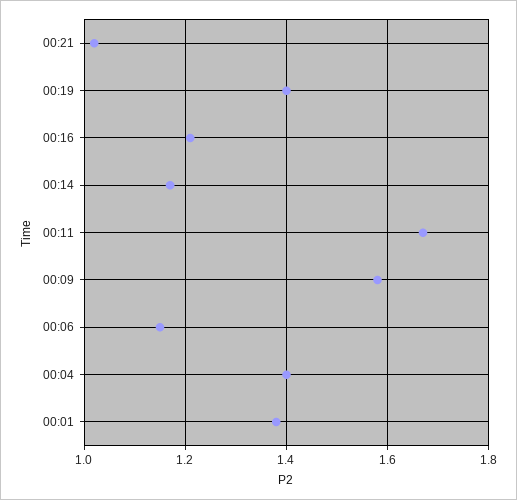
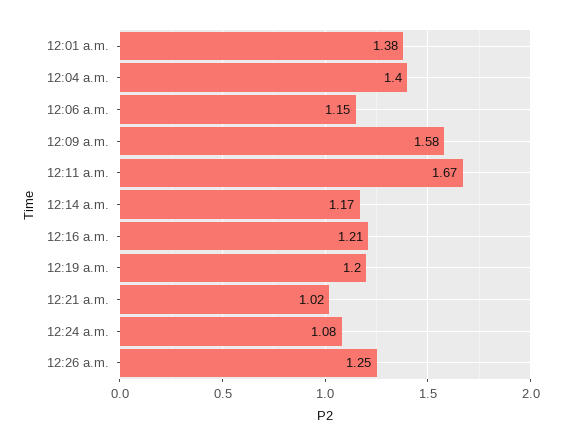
00:19: 1.4 -> 1.2
12:24 a.m.: none -> 1.08
12:26 a.m.: none -> 1.25

